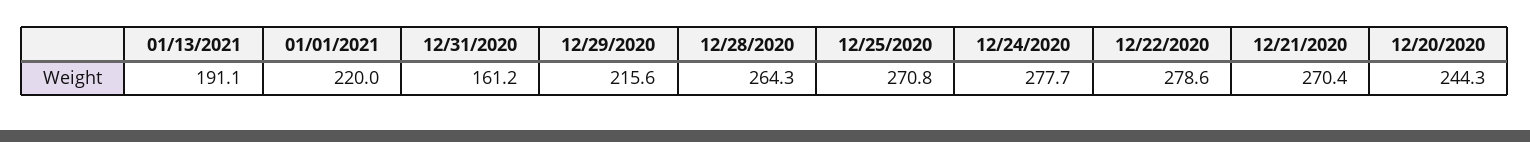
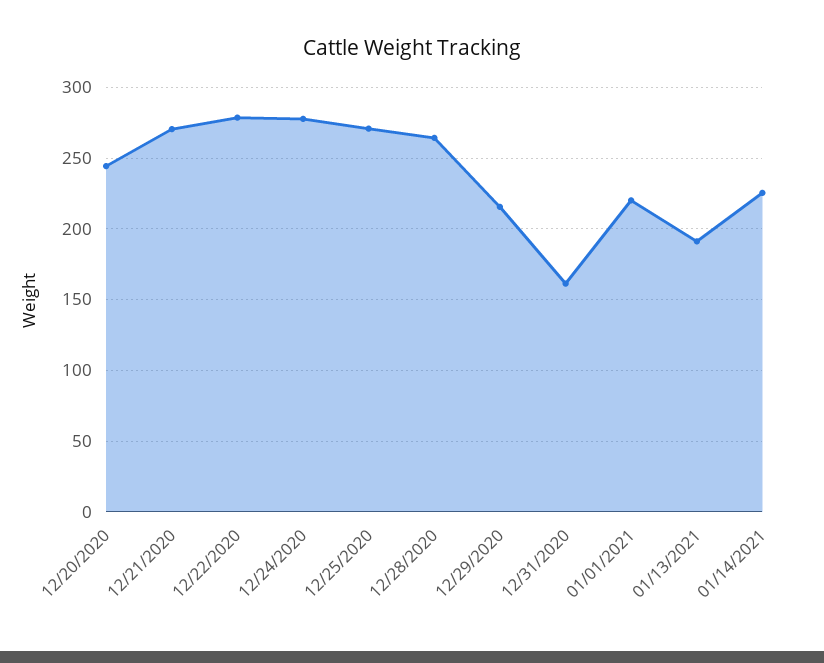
01/14/2021: none -> 225

